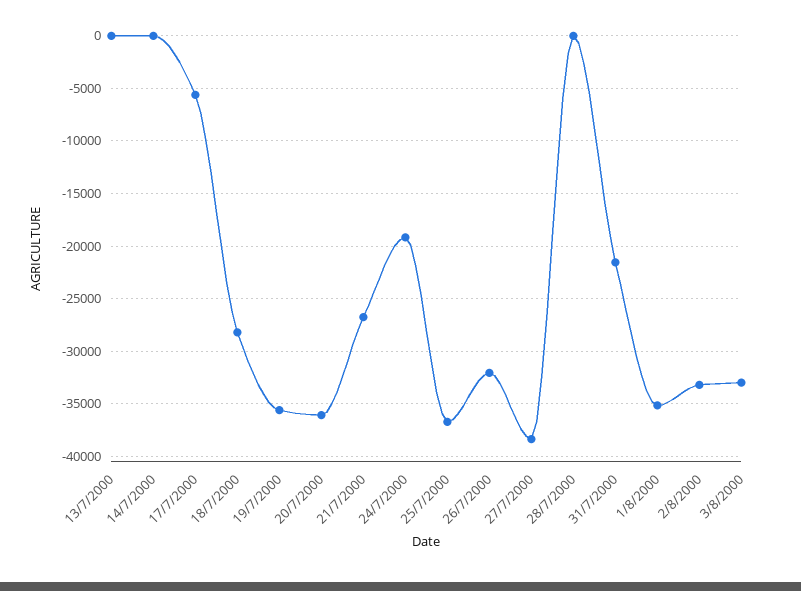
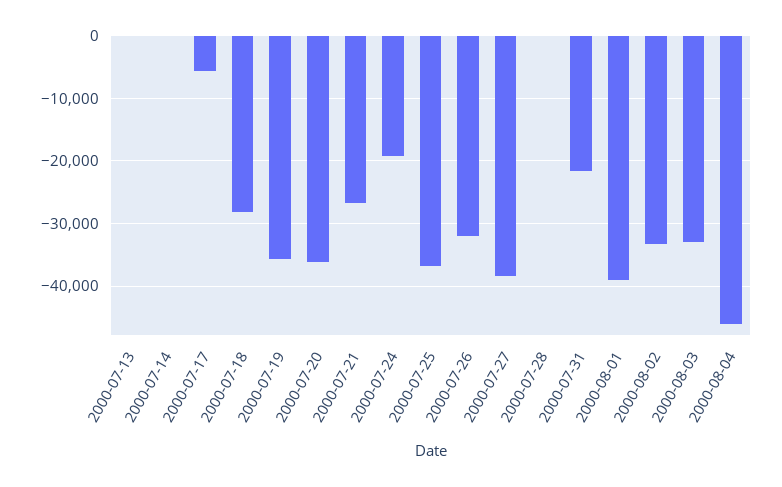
1/8/2000: -35000 -> -39000
2000-08-04: none -> -46000

